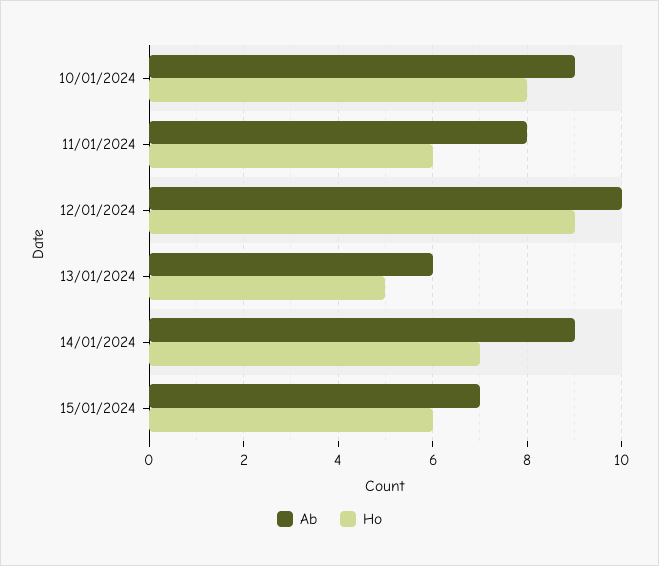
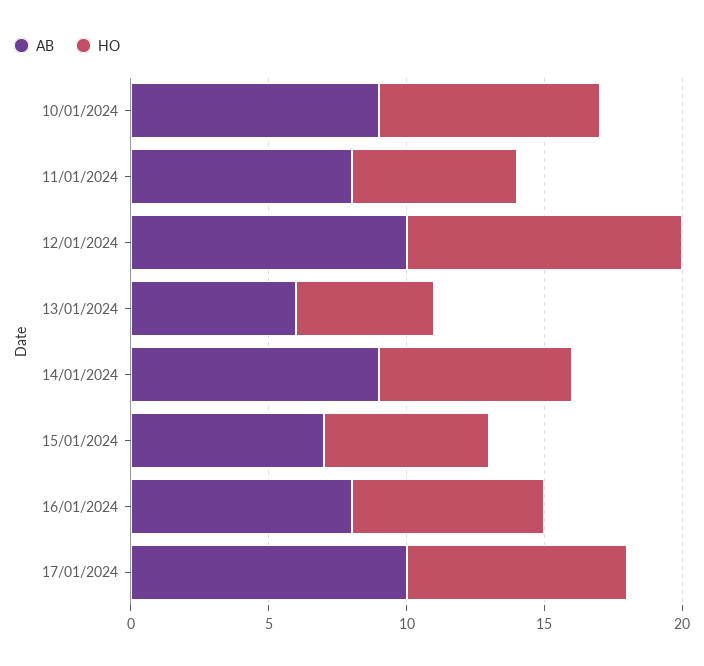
Ho, 12/01/2024: 9 -> 10
Ab, 16/01/2024: none -> 8
Ho, 16/01/2024: none -> 7
Ab, 17/01/2024: none -> 10
Ho, 17/01/2024: none -> 8

